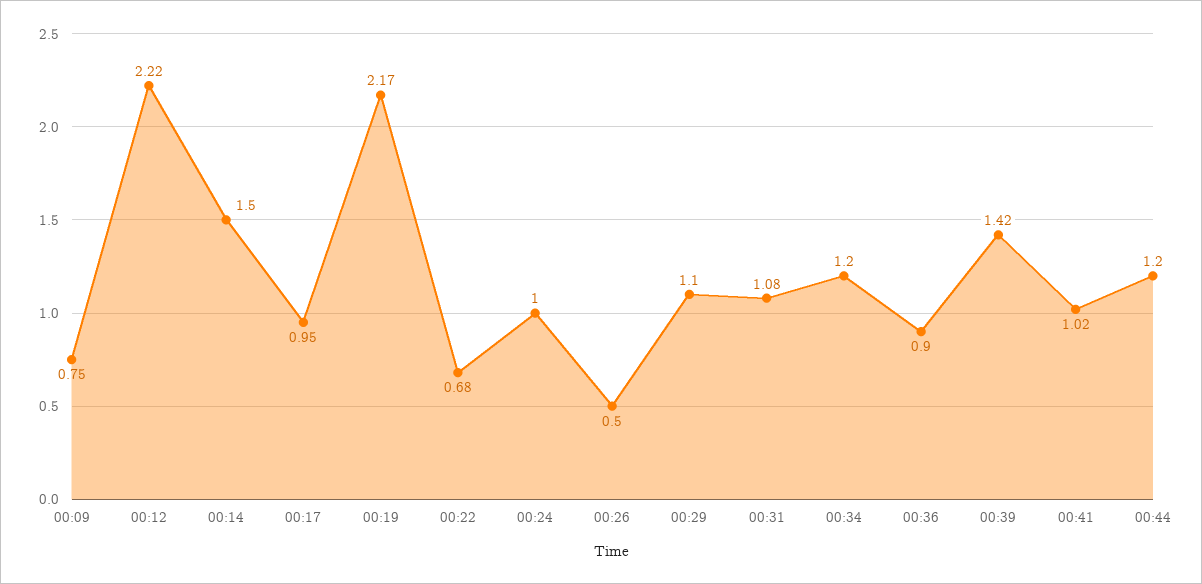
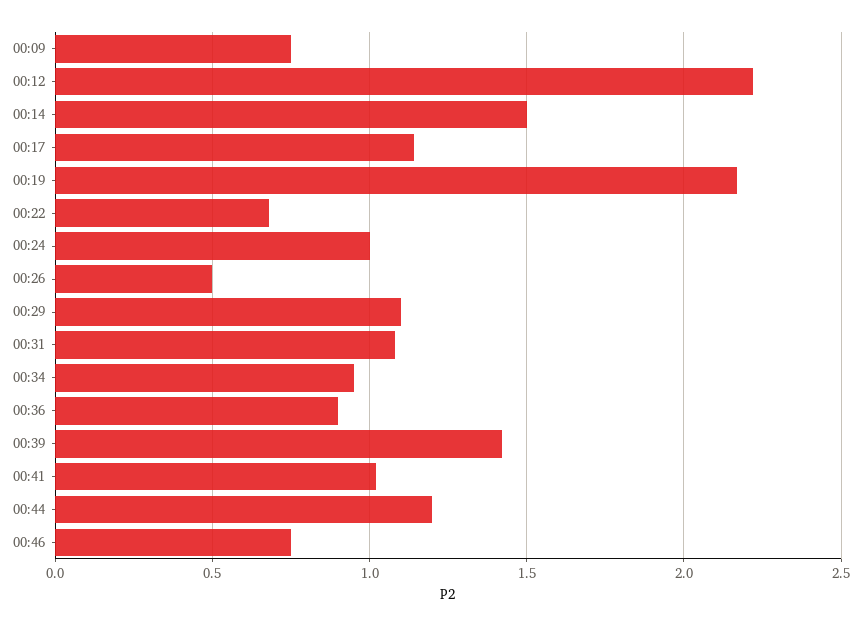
00:17: 0.95 -> 1.15
00:34: 1.2 -> 0.95
00:46: none -> 0.75

